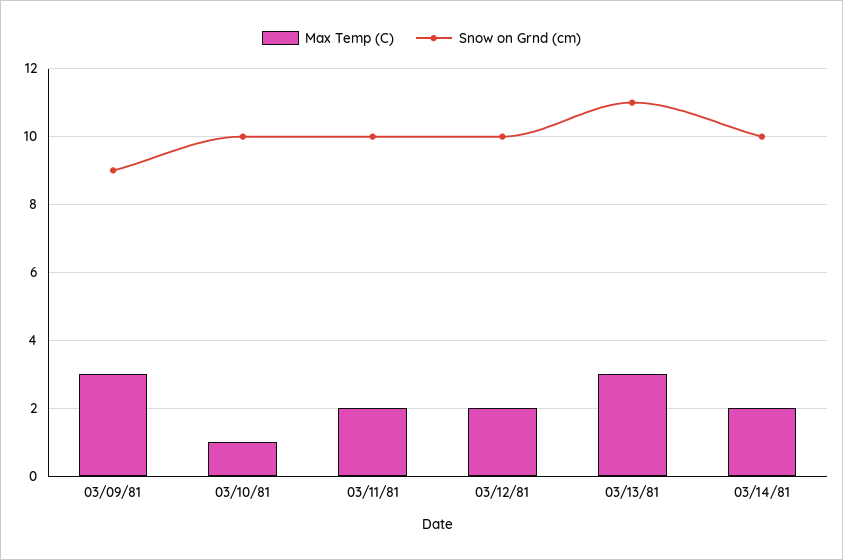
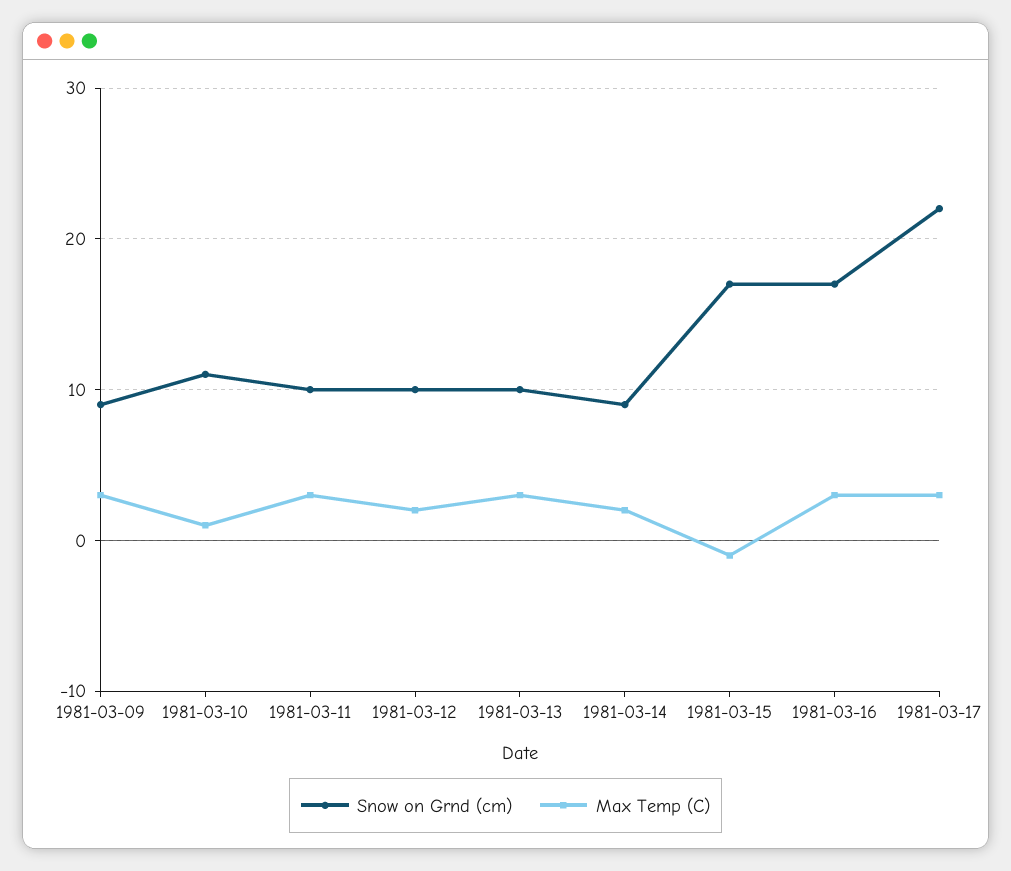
Snow on Grnd (cm), 03/10/81: 10 -> 11
Max Temp (C), 03/11/81: 2 -> 3
Snow on Grnd (cm), 03/13/81: 11 -> 10
Snow on Grnd (cm), 03/14/81: 10 -> 9
Snow on Grnd (cm), 1981-03-15: none -> 17
Max Temp (C), 1981-03-15: none -> -1
Snow on Grnd (cm), 1981-03-16: none -> 17
Max Temp (C), 1981-03-16: none -> 3
Snow on Grnd (cm), 1981-03-17: none -> 22
Max Temp (C), 1981-03-17: none -> 3

